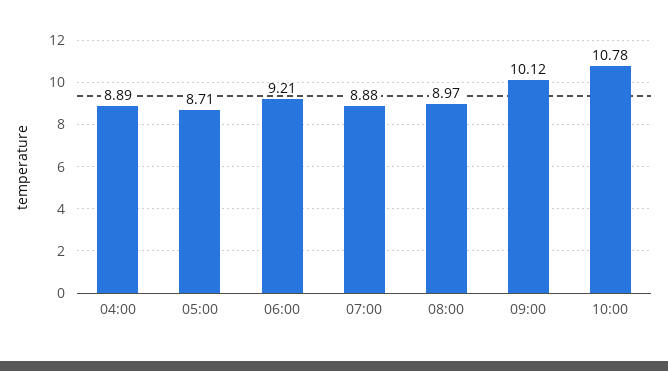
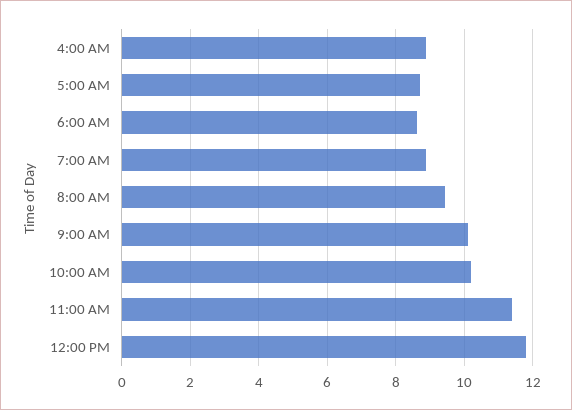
06:00: 9.21 -> 8.6
08:00: 8.97 -> 9.4
10:00: 10.78 -> 10.2
11:00 AM: none -> 11.4
12:00 PM: none -> 11.8

